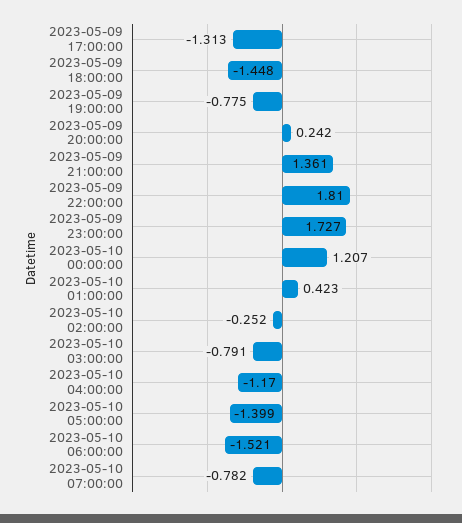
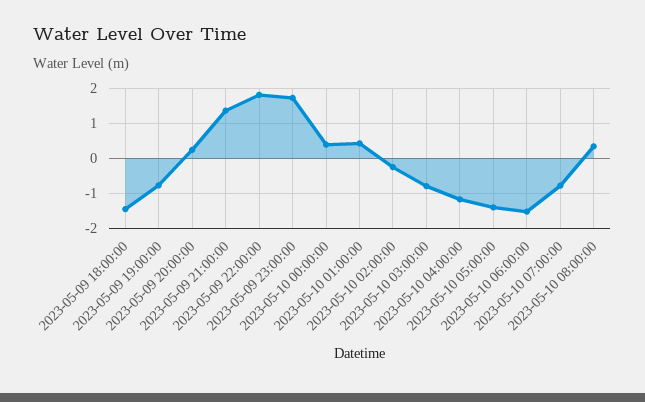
2023-05-09 17:00:00: -1.313 -> none
2023-05-10 00:00:00: 1.207 -> 0.4
2023-05-10 08:00:00: none -> 0.4

